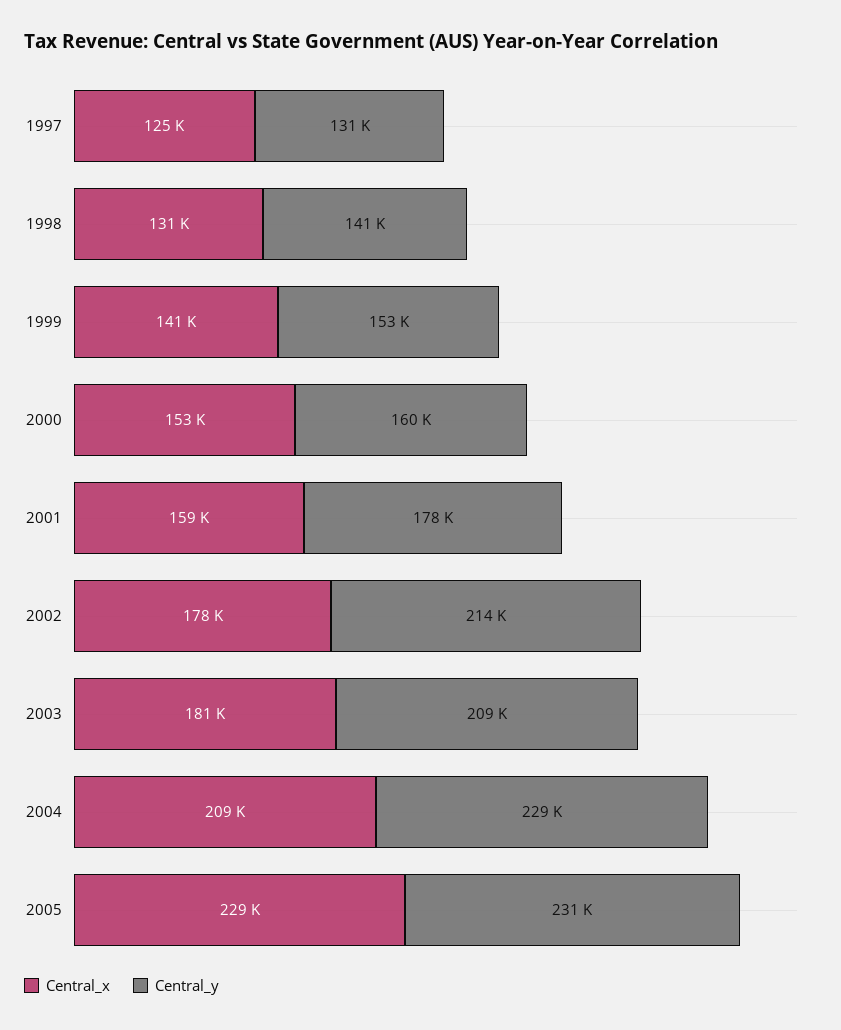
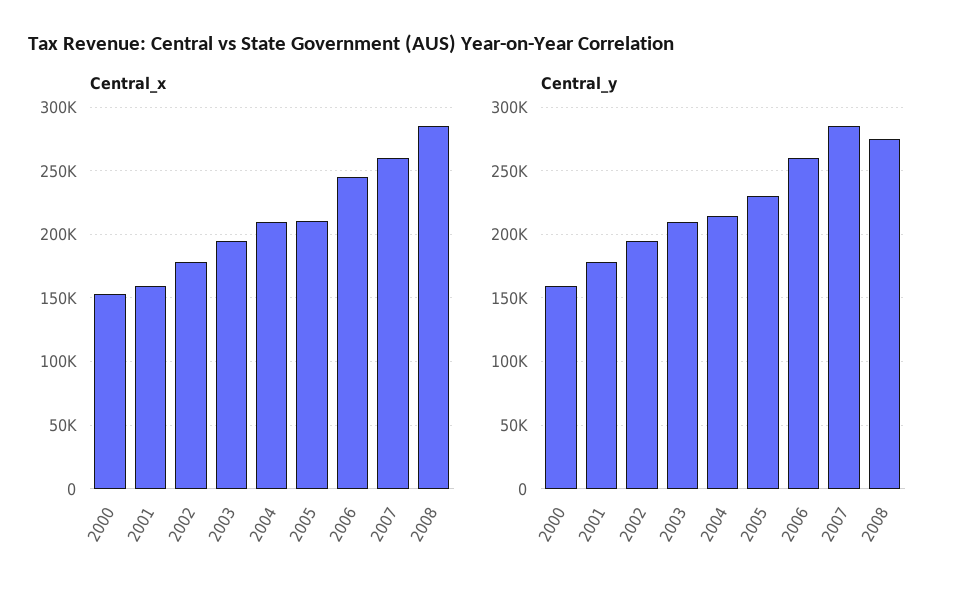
Central_x, 1997: 125000 -> none
Central_y, 1997: 131000 -> none
Central_x, 1998: 131000 -> none
Central_y, 1998: 141000 -> none
Central_x, 1999: 141000 -> none
Central_y, 1999: 153000 -> none
Central_y, 2002: 214000 -> 195000
Central_x, 2003: 181000 -> 195000
Central_y, 2004: 229000 -> 215000
Central_x, 2005: 229000 -> 210000
Central_x, 2006: none -> 245000
Central_x, 2007: none -> 260000
Central_x, 2008: none -> 285000
Central_y, 2006: none -> 260000
Central_y, 2007: none -> 285000
Central_y, 2008: none -> 275000

